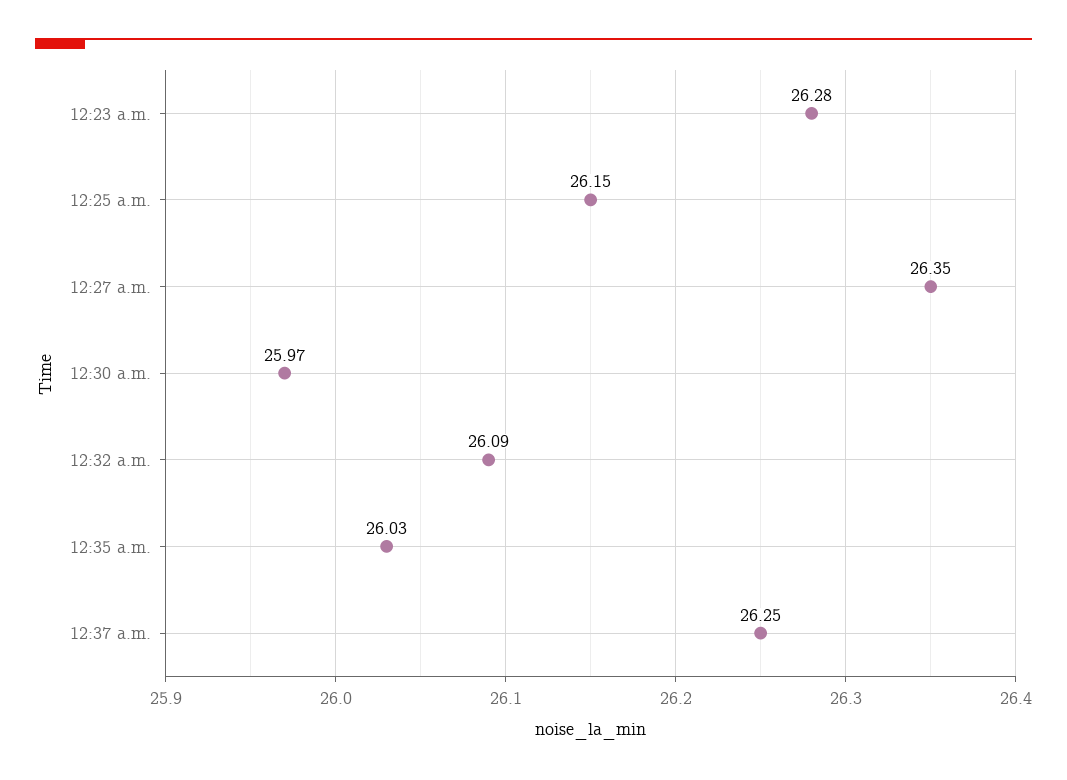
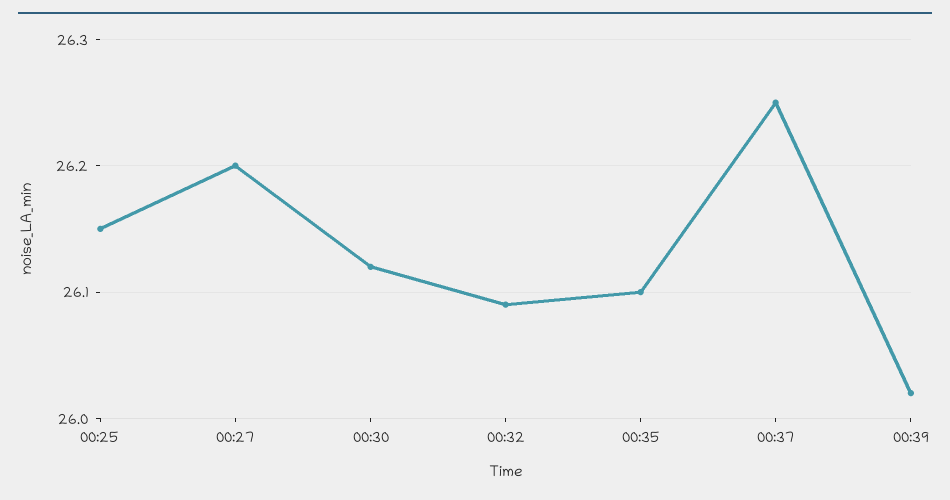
12:23 a.m.: 26.28 -> none
12:27 a.m.: 26.35 -> 26.2
12:30 a.m.: 25.97 -> 26.12
12:35 a.m.: 26.03 -> 26.1
00:39: none -> 26.02

